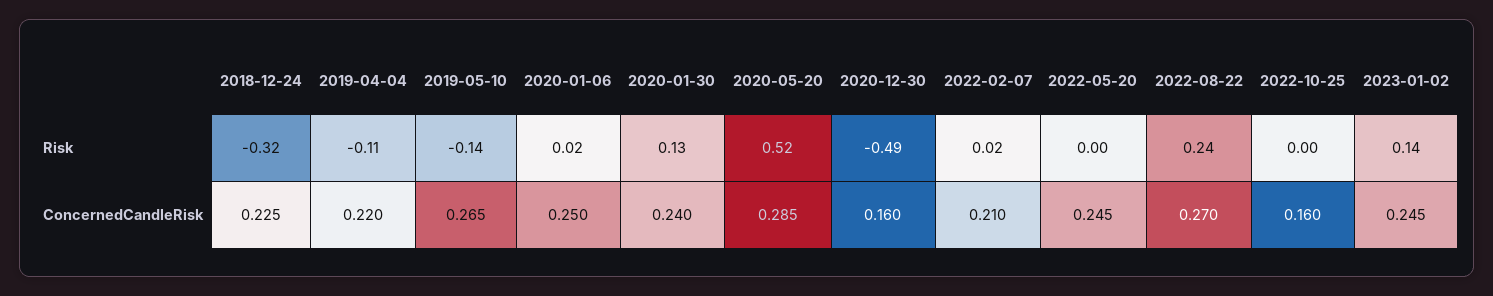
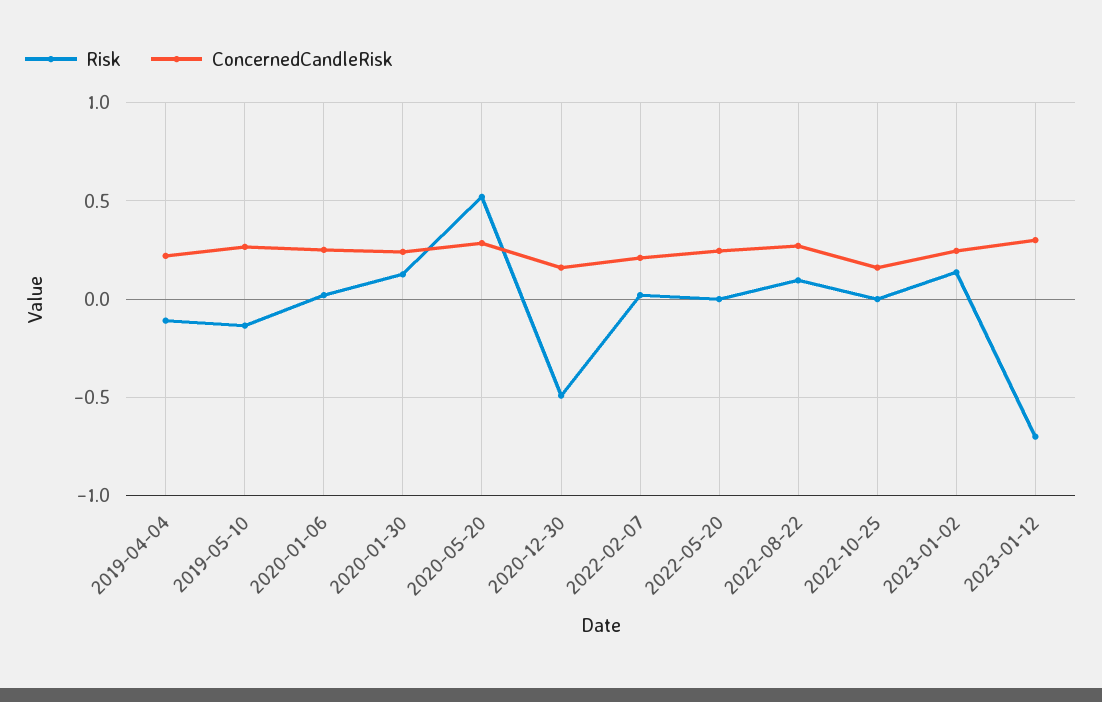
Risk, 2018-12-24: -0.32 -> none
Risk, 2022-08-22: 0.24 -> 0.1
ConcernedCandleRisk, 2018-12-24: 0.225 -> none
Risk, 2023-01-12: none -> -0.7
ConcernedCandleRisk, 2023-01-12: none -> 0.3

